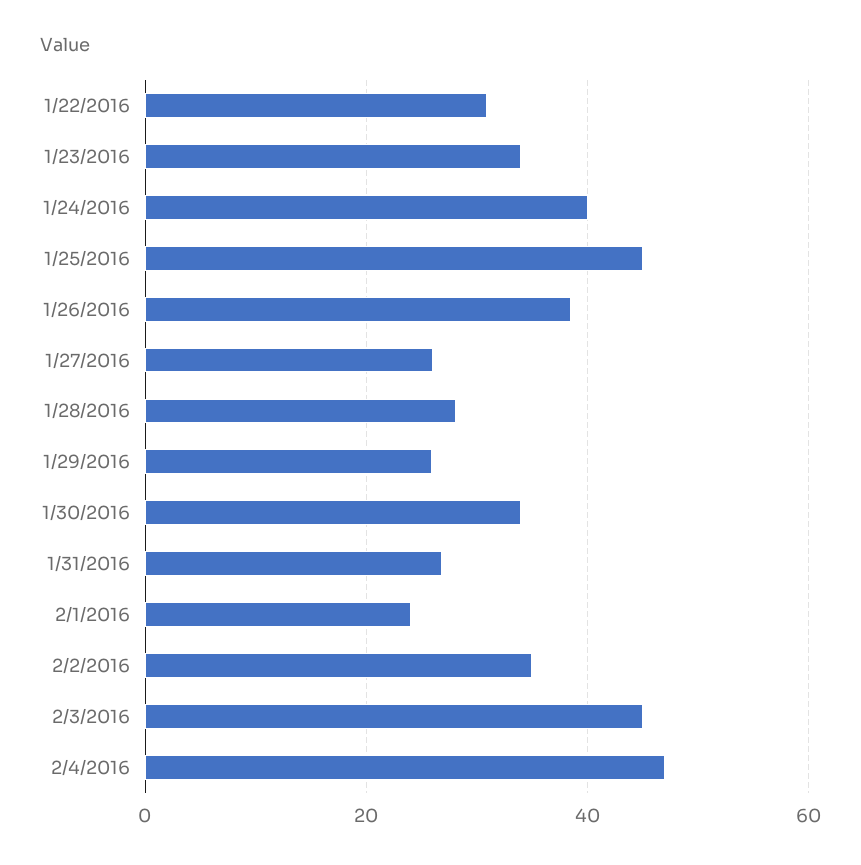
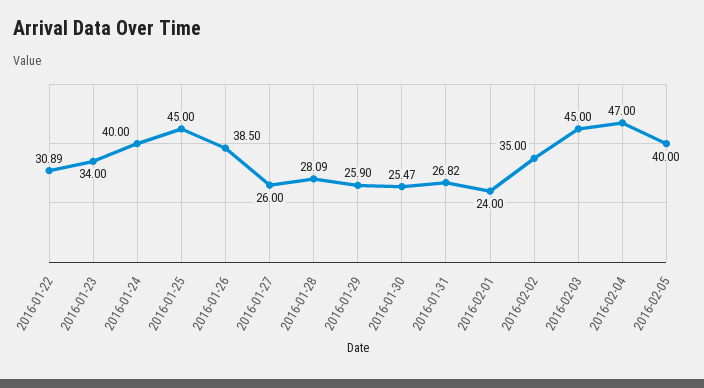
1/30/2016: 34 -> 25.47
2016-02-05: none -> 40

